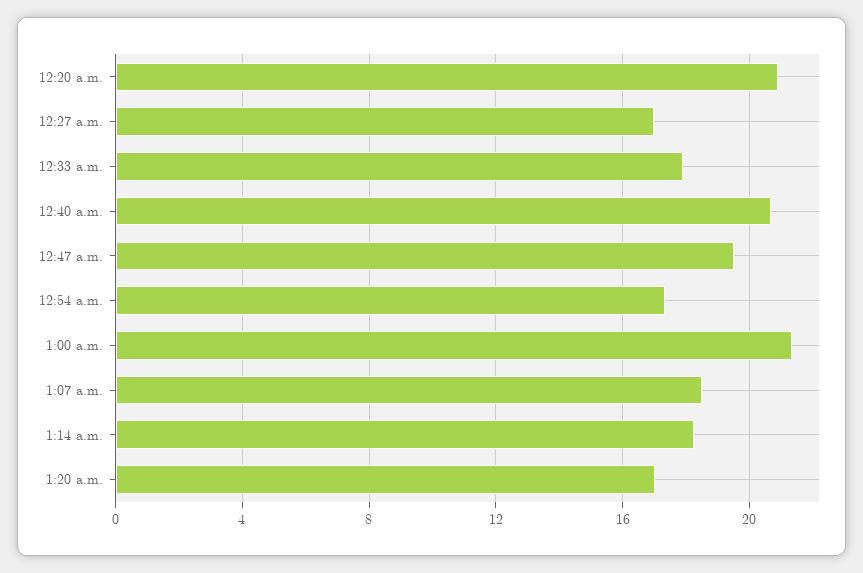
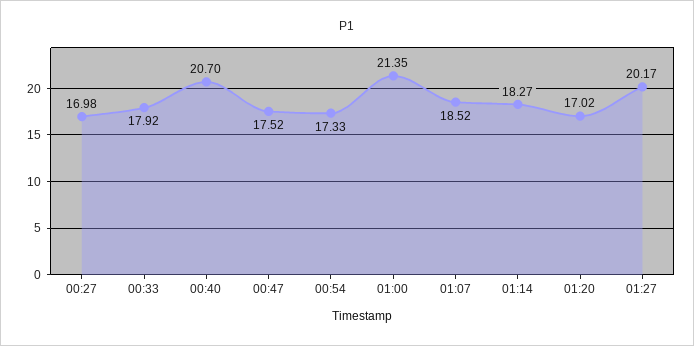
12:20 a.m.: 21 -> none
12:47 a.m.: 19.5 -> 17.52
01:27: none -> 20.17

